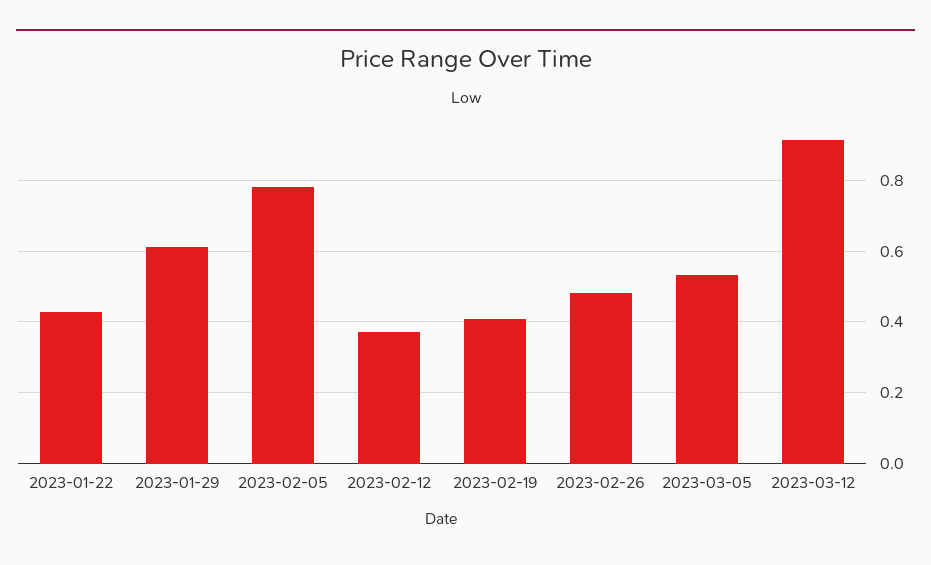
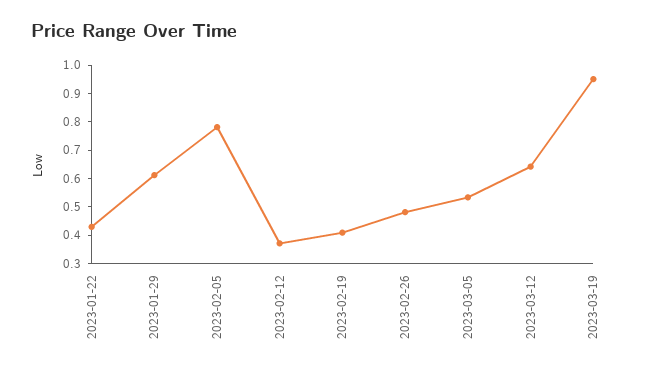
2023-03-12: 0.92 -> 0.65
2023-03-19: none -> 0.95

